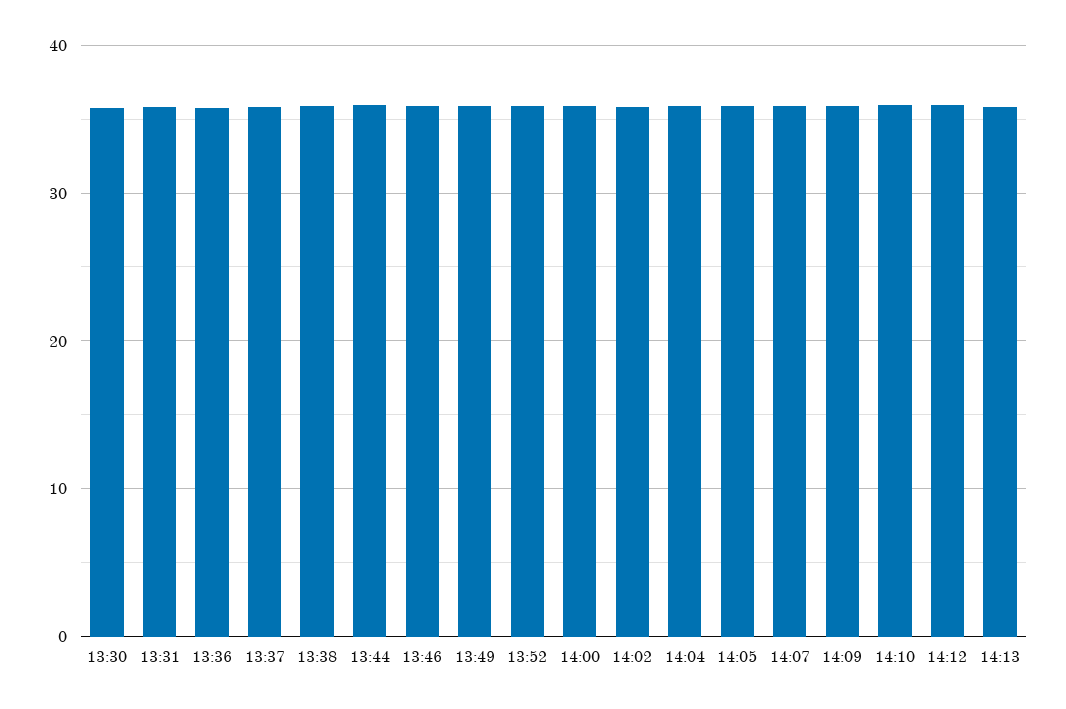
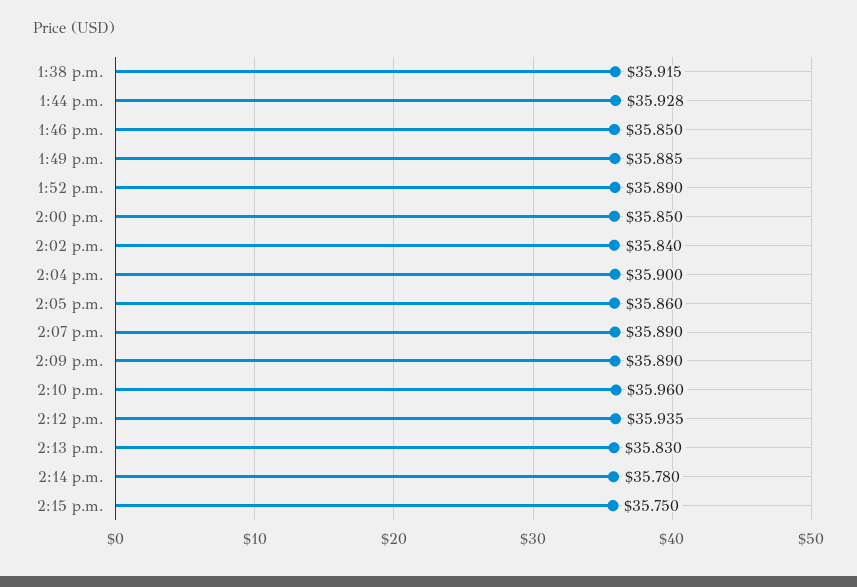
13:30: 36 -> none
13:31: 36 -> none
13:36: 36 -> none
13:37: 36 -> none
2:14 p.m.: none -> 35.78
2:15 p.m.: none -> 35.75

